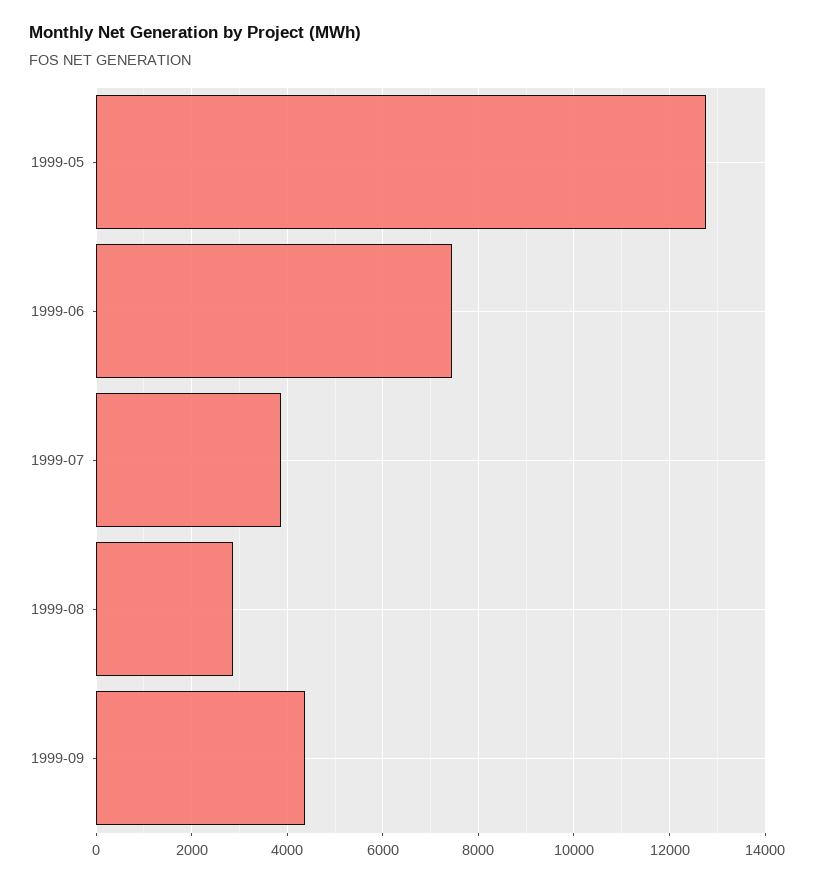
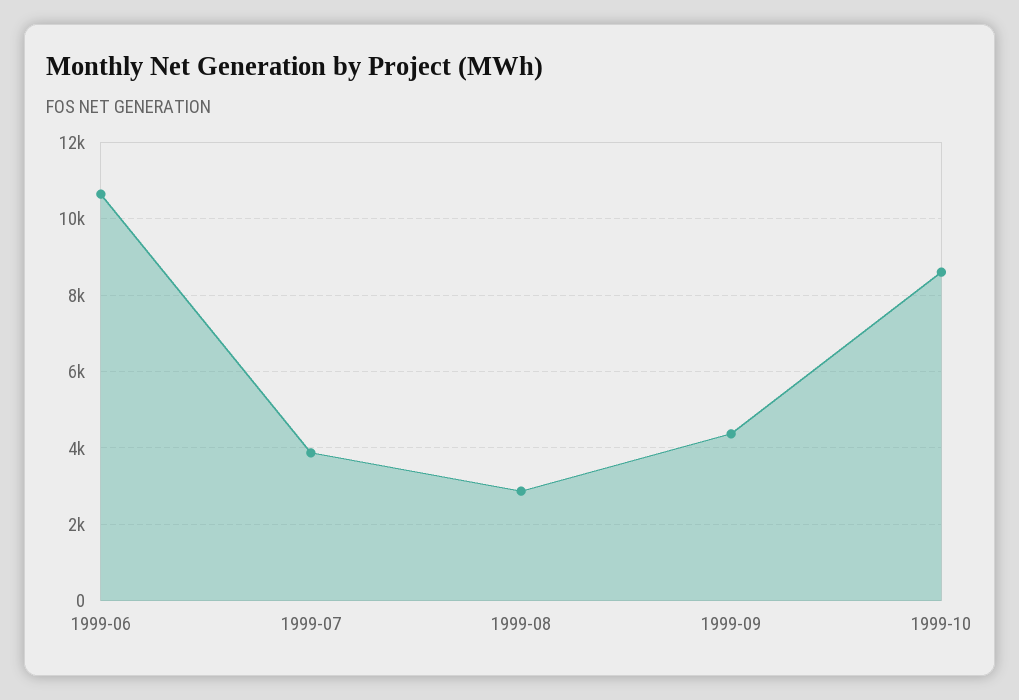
1999-05: 12800 -> none
1999-06: 7400 -> 10600
1999-10: none -> 8600

